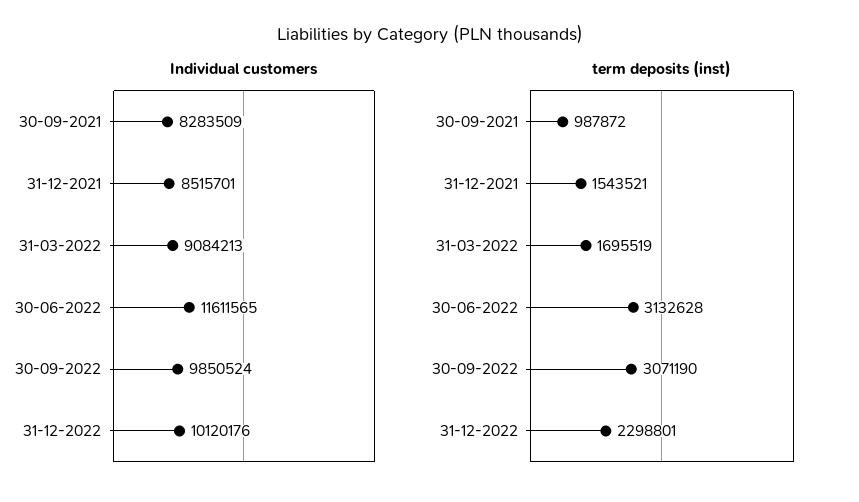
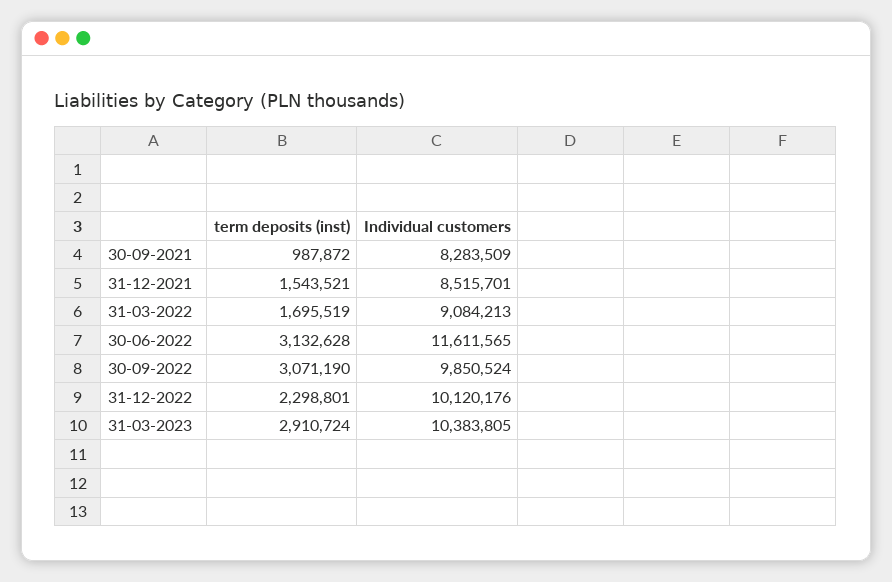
term deposits (inst), 31-03-2023: none -> 2910724
Individual customers, 31-03-2023: none -> 10383805

